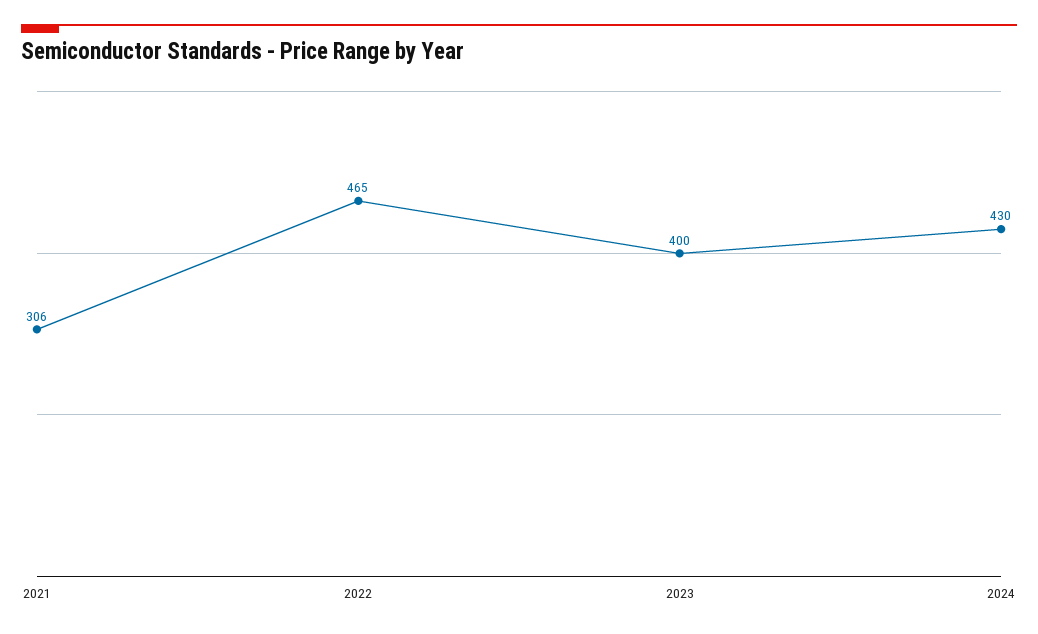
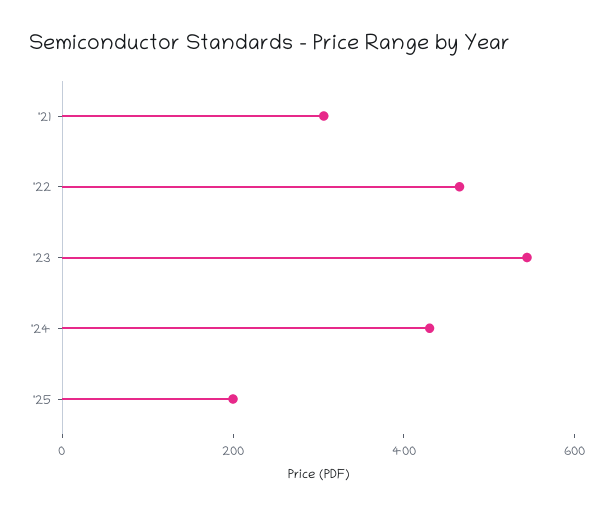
2023: 400 -> 550
'25: none -> 200

